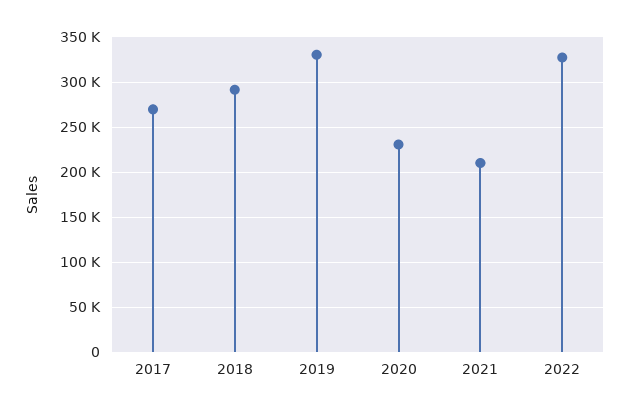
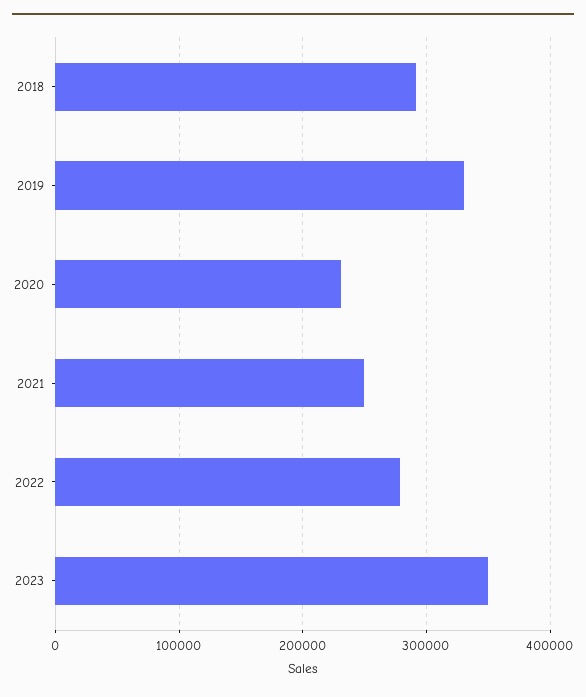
2017: 270000 -> none
2021: 210000 -> 250000
2022: 330000 -> 280000
2023: none -> 350000

